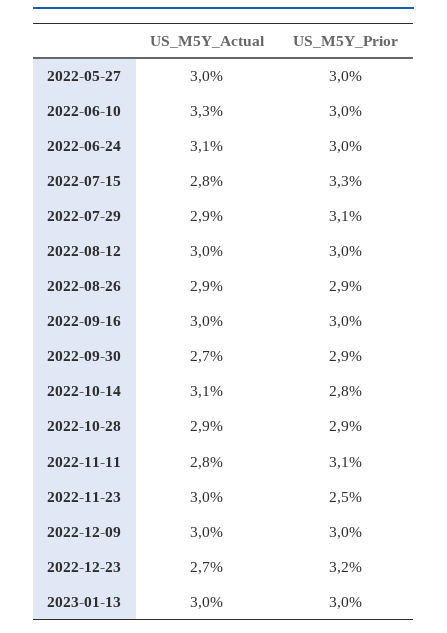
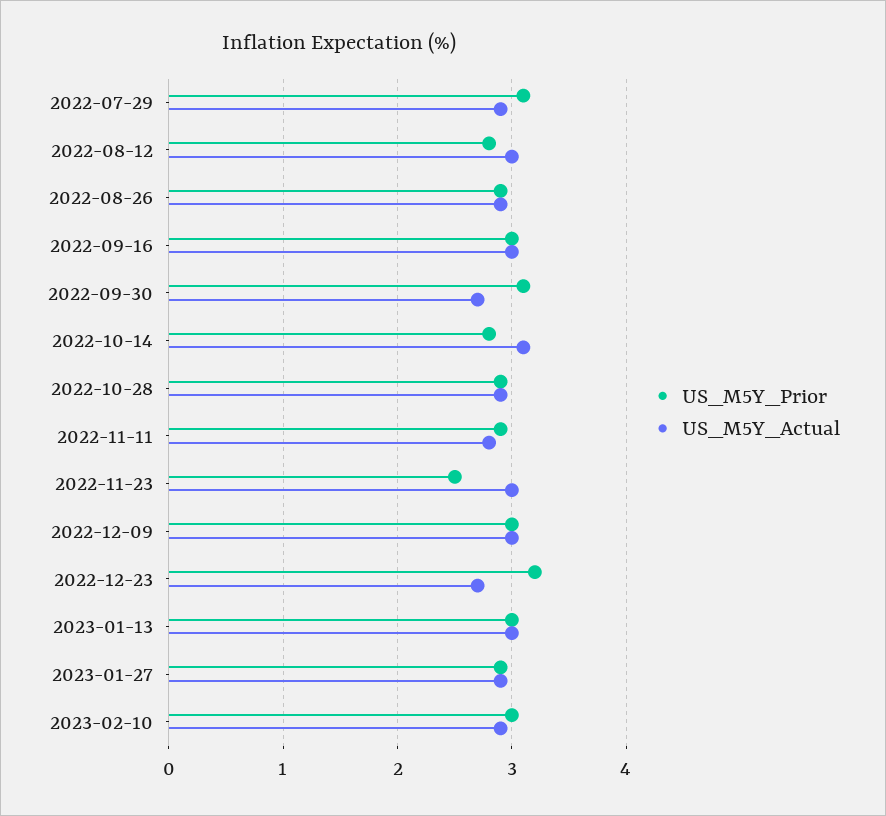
US_M5Y_Actual, 2022-05-27: 3 -> none
US_M5Y_Prior, 2022-05-27: 3 -> none
US_M5Y_Actual, 2022-06-10: 3.3 -> none
US_M5Y_Prior, 2022-06-10: 3 -> none
US_M5Y_Actual, 2022-06-24: 3.1 -> none
US_M5Y_Prior, 2022-06-24: 3 -> none
US_M5Y_Actual, 2022-07-15: 2.8 -> none
US_M5Y_Prior, 2022-07-15: 3.3 -> none
US_M5Y_Prior, 2022-08-12: 3 -> 2.8
US_M5Y_Prior, 2022-09-30: 2.9 -> 3.1
US_M5Y_Prior, 2022-11-11: 3.1 -> 2.9
US_M5Y_Prior, 2023-01-27: none -> 2.9
US_M5Y_Actual, 2023-01-27: none -> 2.9
US_M5Y_Prior, 2023-02-10: none -> 3
US_M5Y_Actual, 2023-02-10: none -> 2.9

